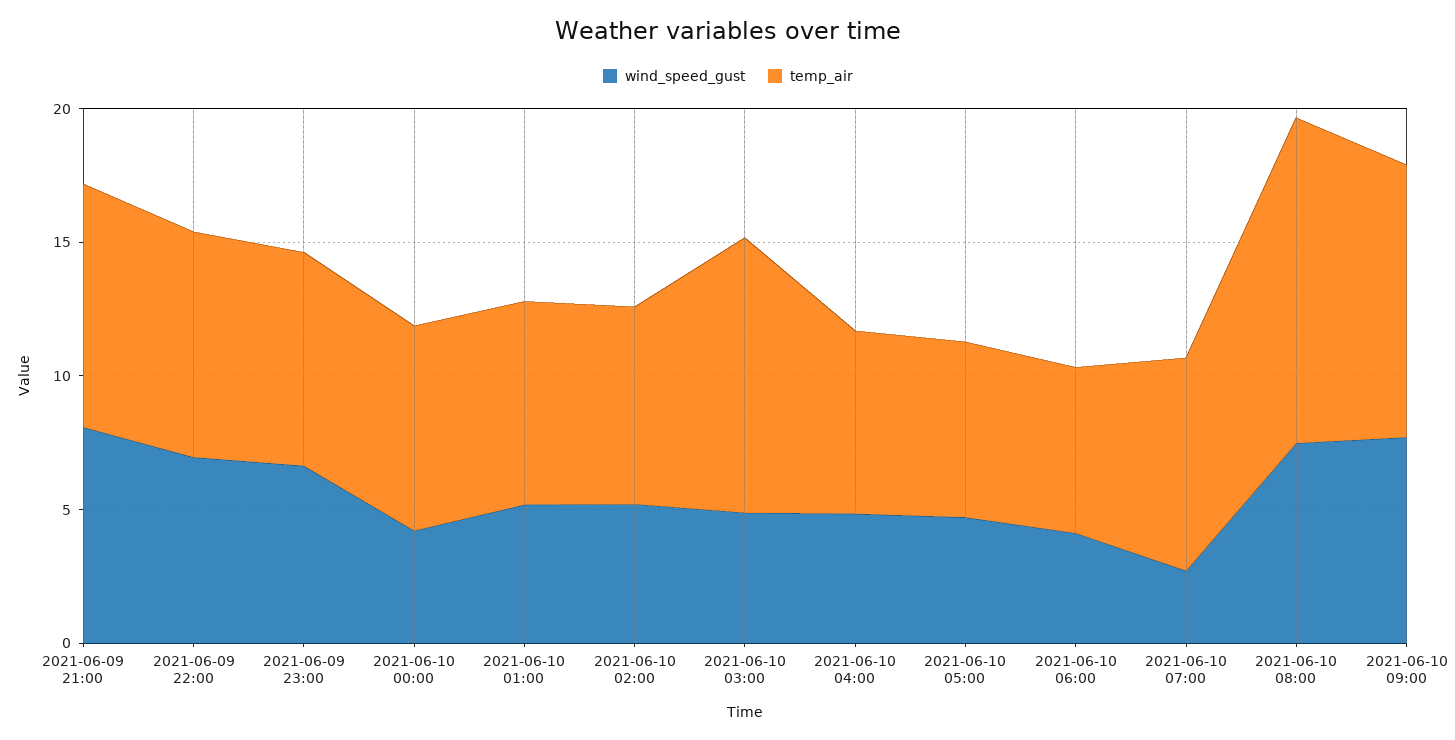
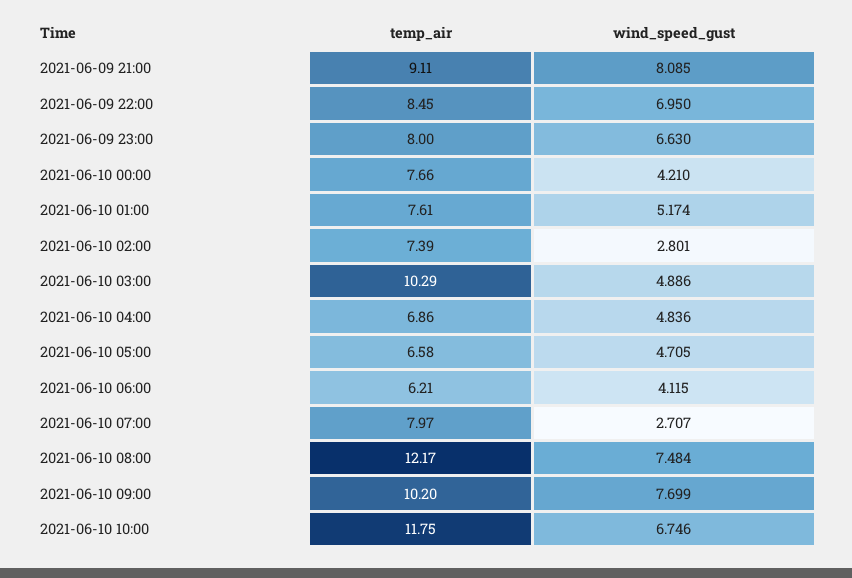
wind_speed_gust, 2021-06-10 02:00: 5 -> 2.801
temp_air, 2021-06-10 10:00: none -> 11.75
wind_speed_gust, 2021-06-10 10:00: none -> 6.746

